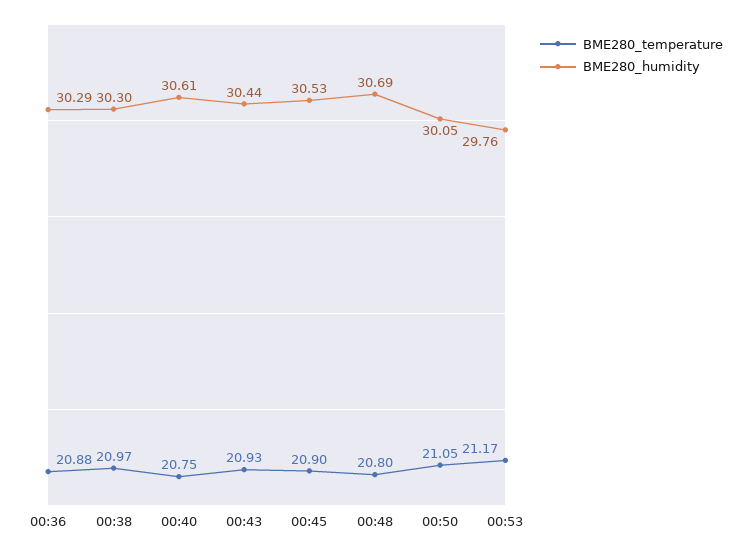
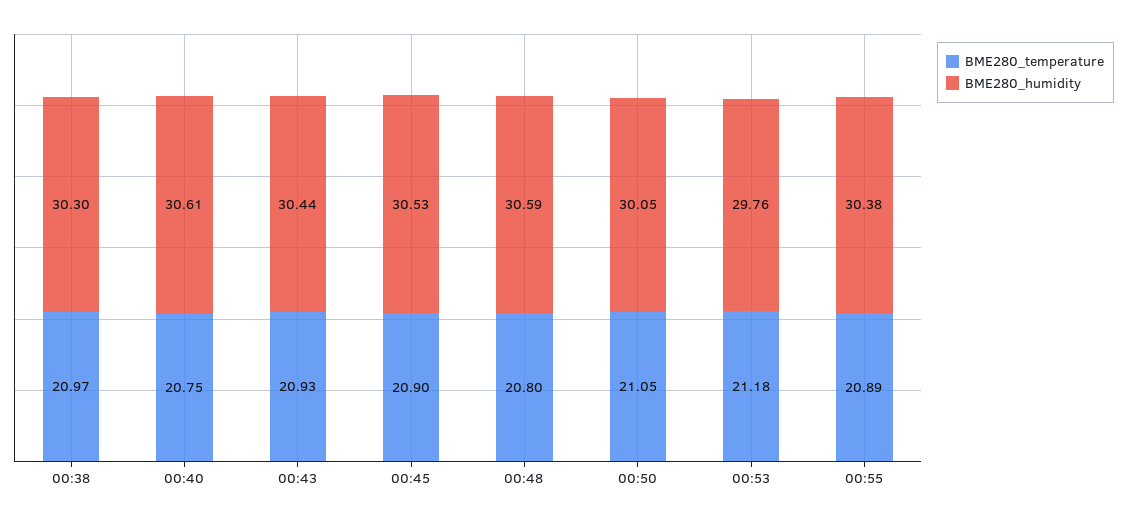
BME280_temperature, 00:36: 20.88 -> none
BME280_humidity, 00:36: 30.29 -> none
BME280_humidity, 00:48: 30.69 -> 30.59
BME280_temperature, 00:53: 21.17 -> 21.18
BME280_temperature, 00:55: none -> 20.89
BME280_humidity, 00:55: none -> 30.38

